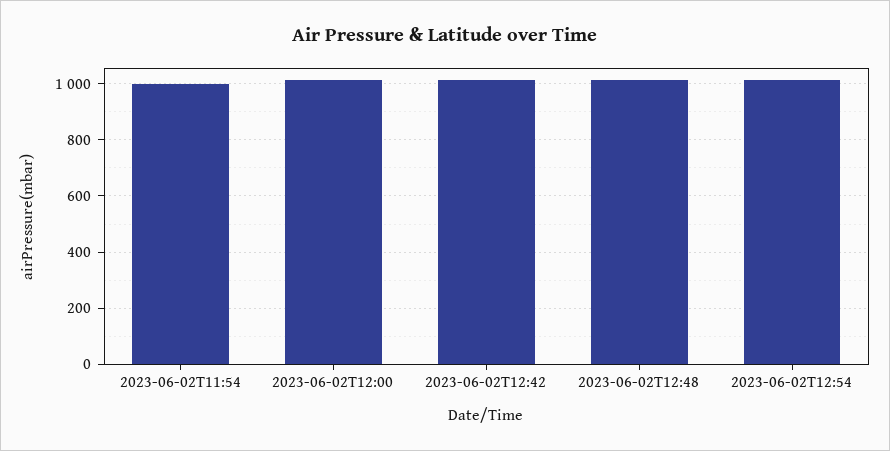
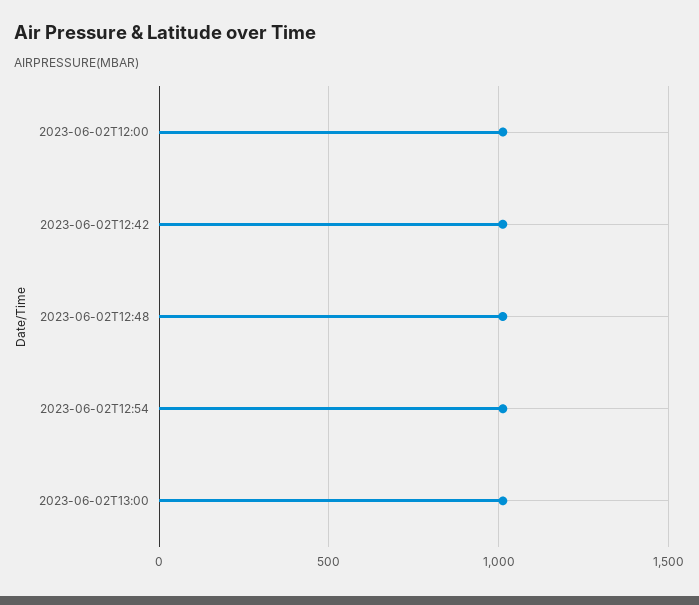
2023-06-02T11:54: 1000 -> none
2023-06-02T13:00: none -> 1000

